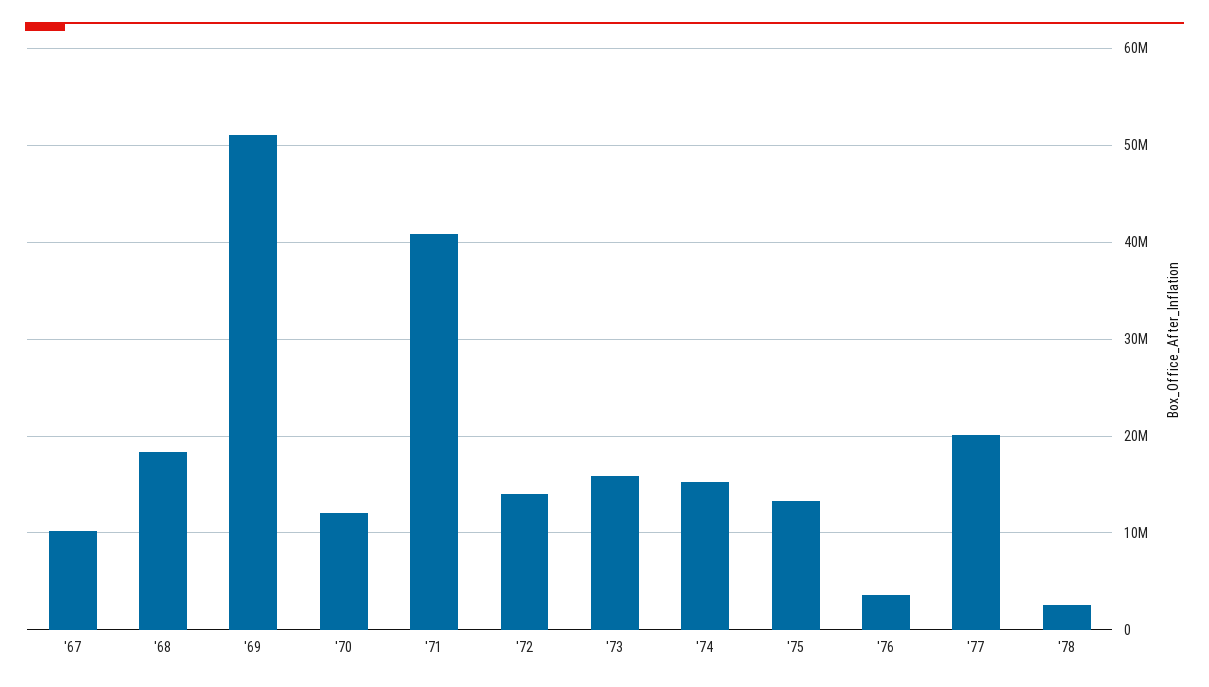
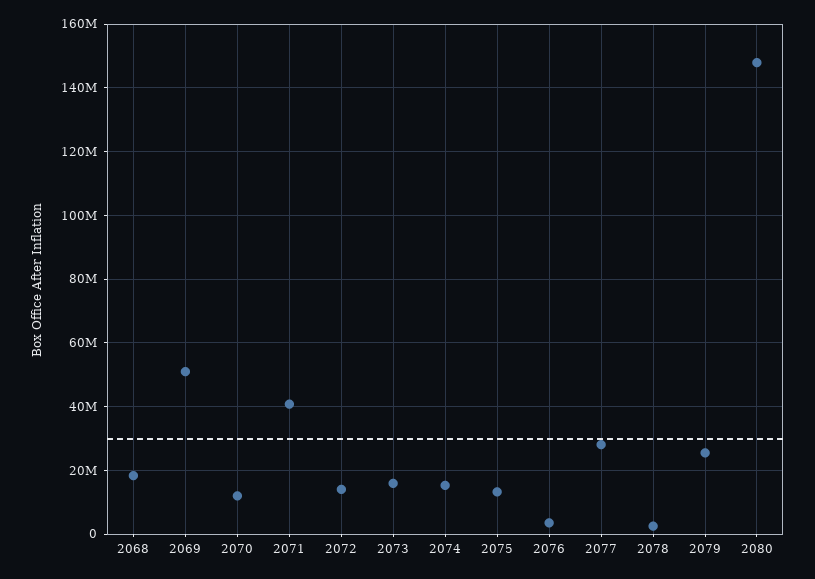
'67: 10000000 -> none
'77: 20000000 -> 28000000
2079: none -> 26000000
2080: none -> 148000000

